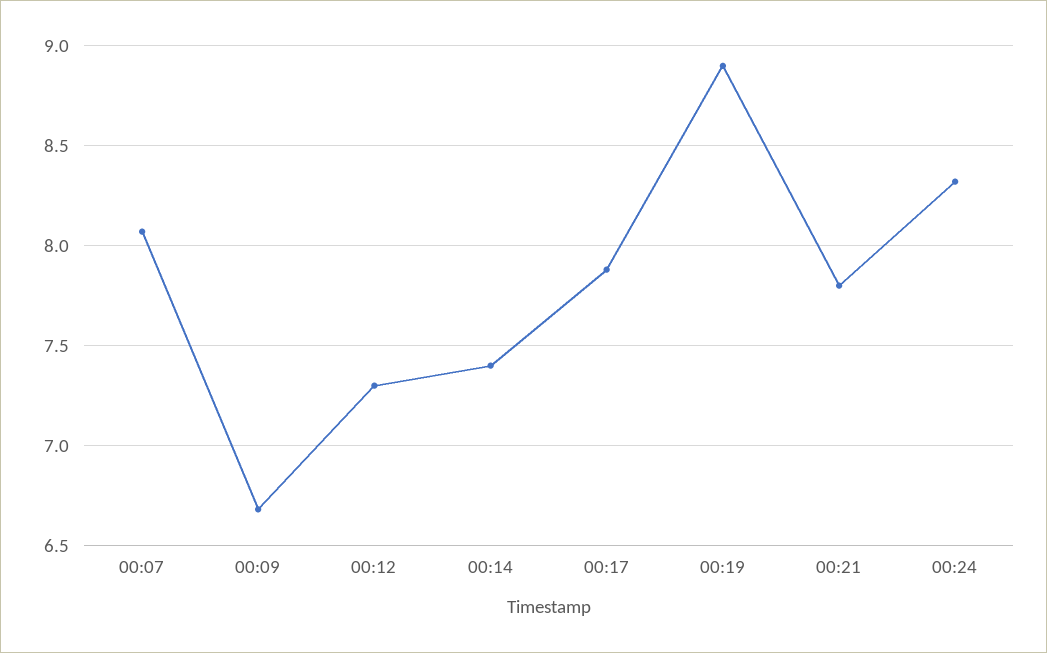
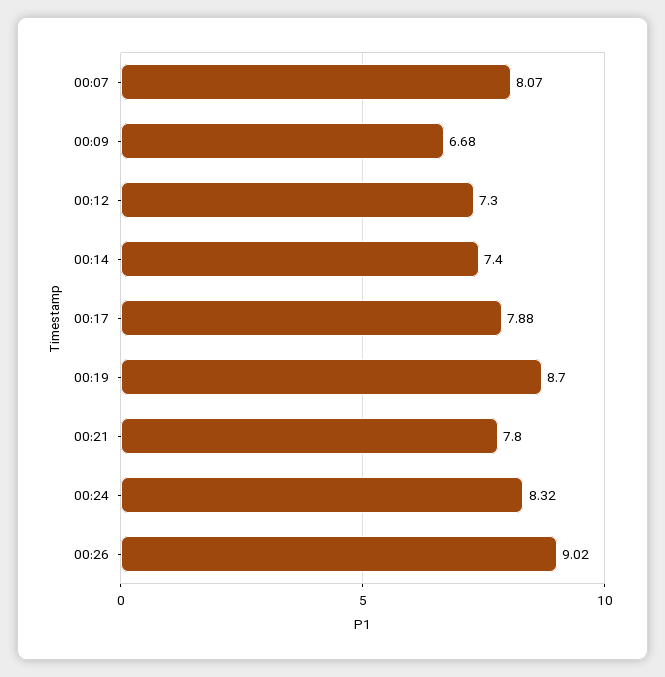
00:19: 8.9 -> 8.7
00:26: none -> 9.02

